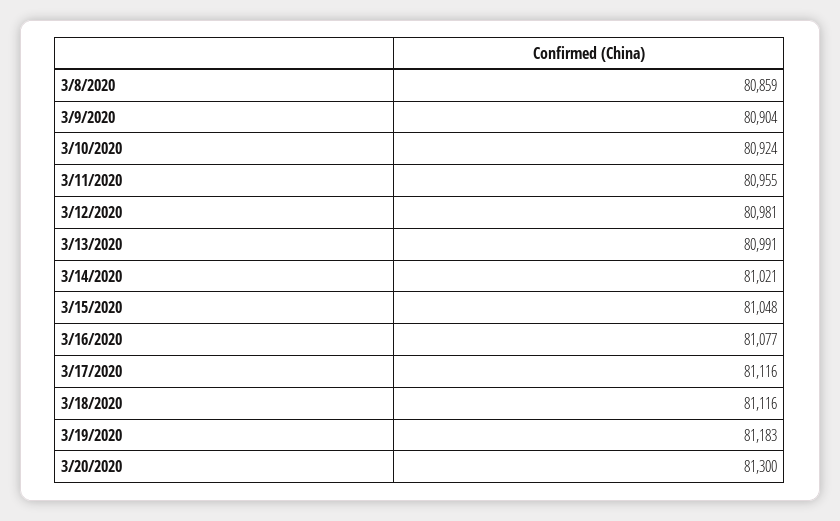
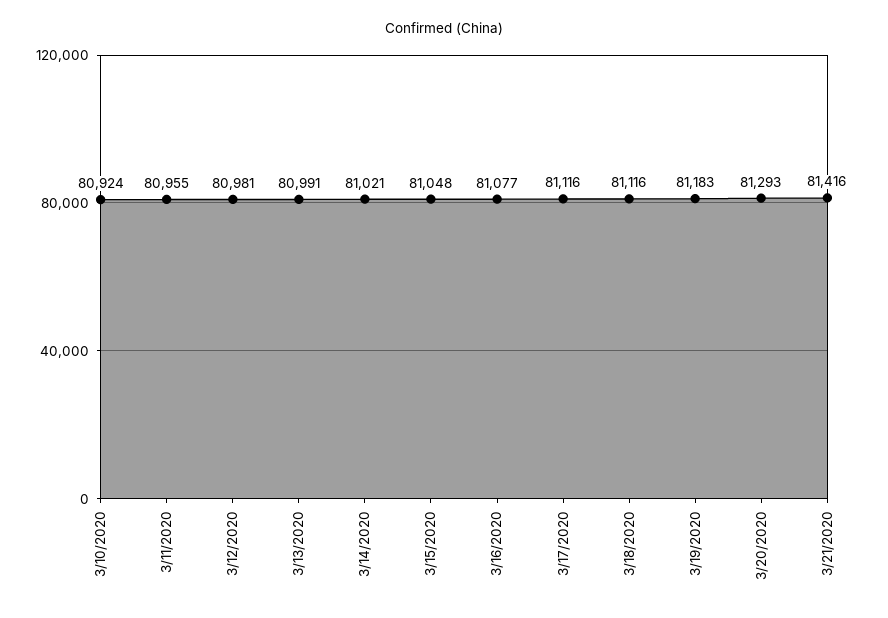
3/8/2020: 80859 -> none
3/9/2020: 80904 -> none
3/20/2020: 81300 -> 81293
3/21/2020: none -> 81416

